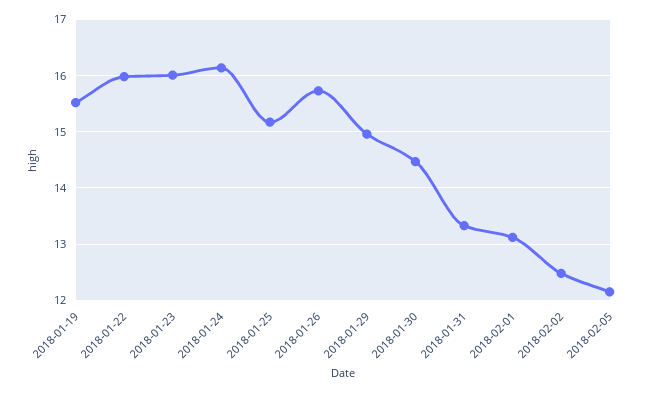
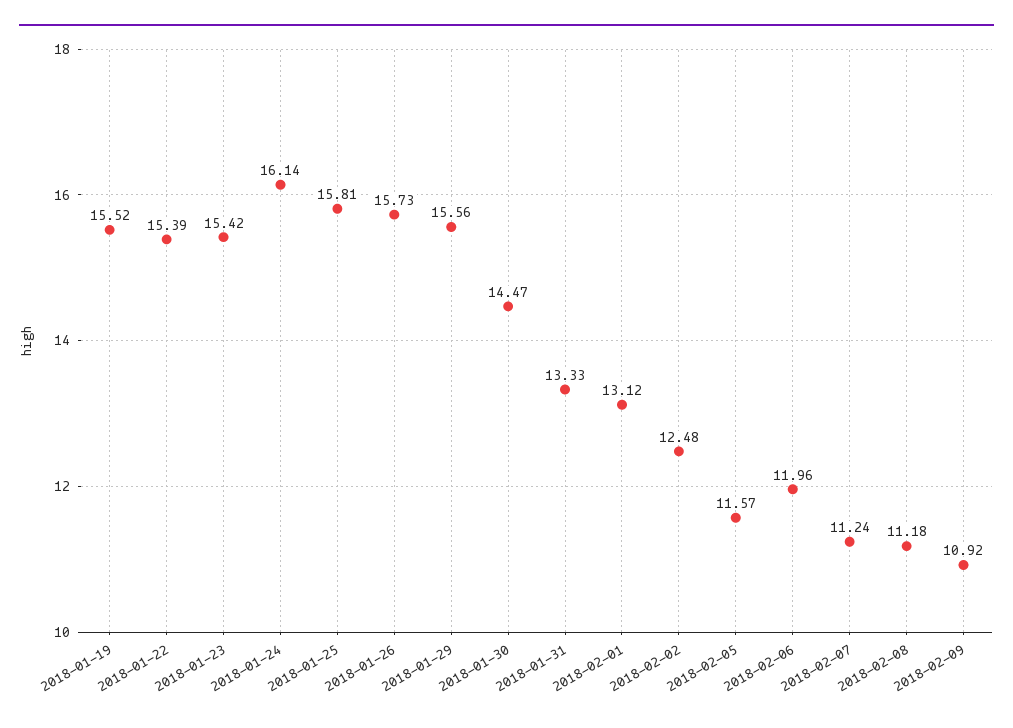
2018-01-22: 16 -> 15.39
2018-01-23: 16 -> 15.42
2018-01-25: 15.2 -> 15.81
2018-01-29: 15 -> 15.56
2018-02-05: 12.2 -> 11.57
2018-02-06: none -> 11.96
2018-02-07: none -> 11.24
2018-02-08: none -> 11.18
2018-02-09: none -> 10.92

